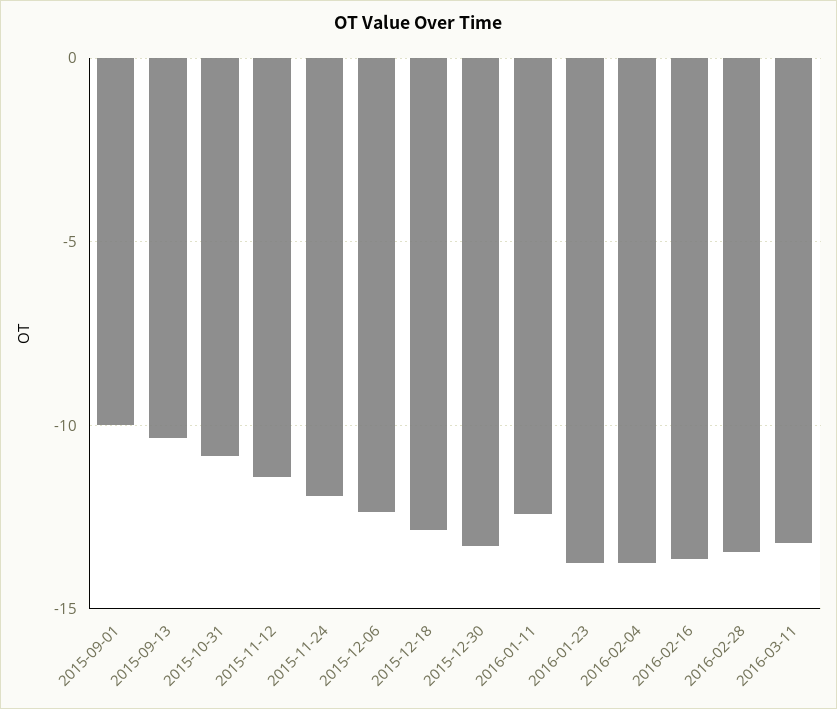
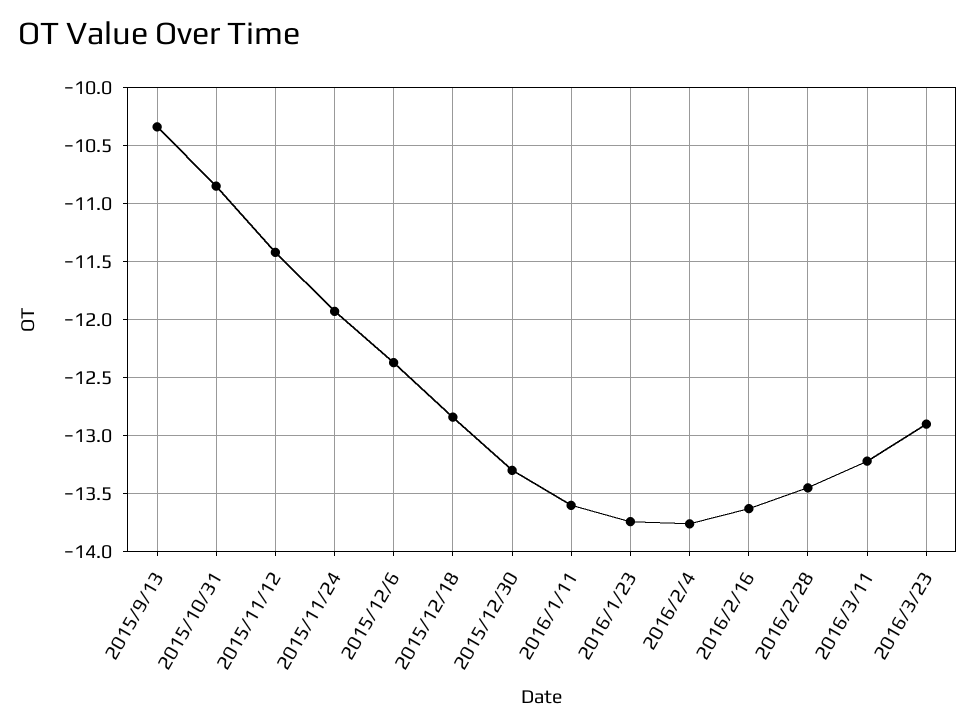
2015-09-01: -10 -> none
2016-01-11: -12.5 -> -13.6
2016/3/23: none -> -12.9

